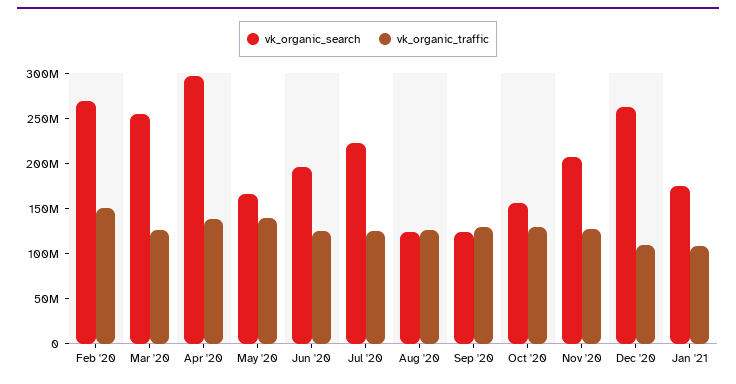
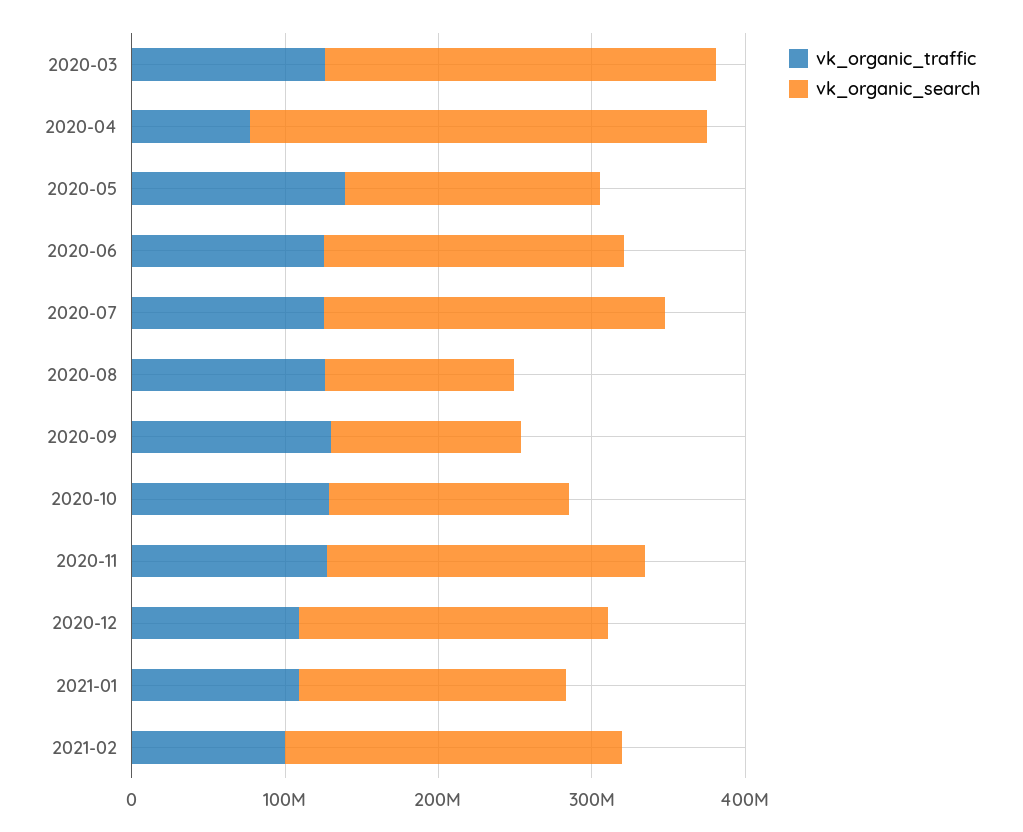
vk_organic_search, Feb '20: 270000000 -> none
vk_organic_traffic, Feb '20: 150000000 -> none
vk_organic_traffic, Apr '20: 140000000 -> 80000000
vk_organic_search, Dec '20: 260000000 -> 200000000
vk_organic_traffic, 2021-02: none -> 100000000
vk_organic_search, 2021-02: none -> 220000000

